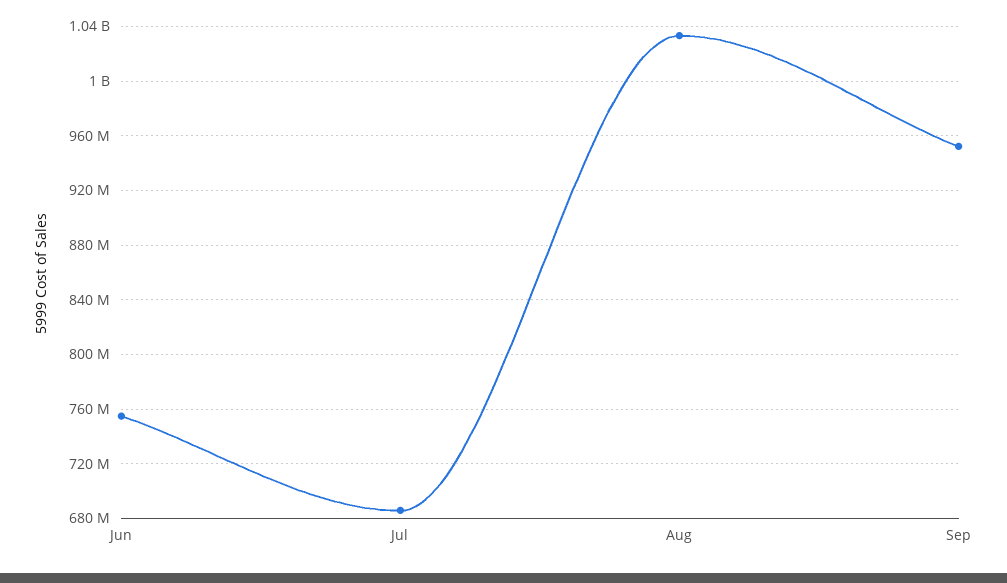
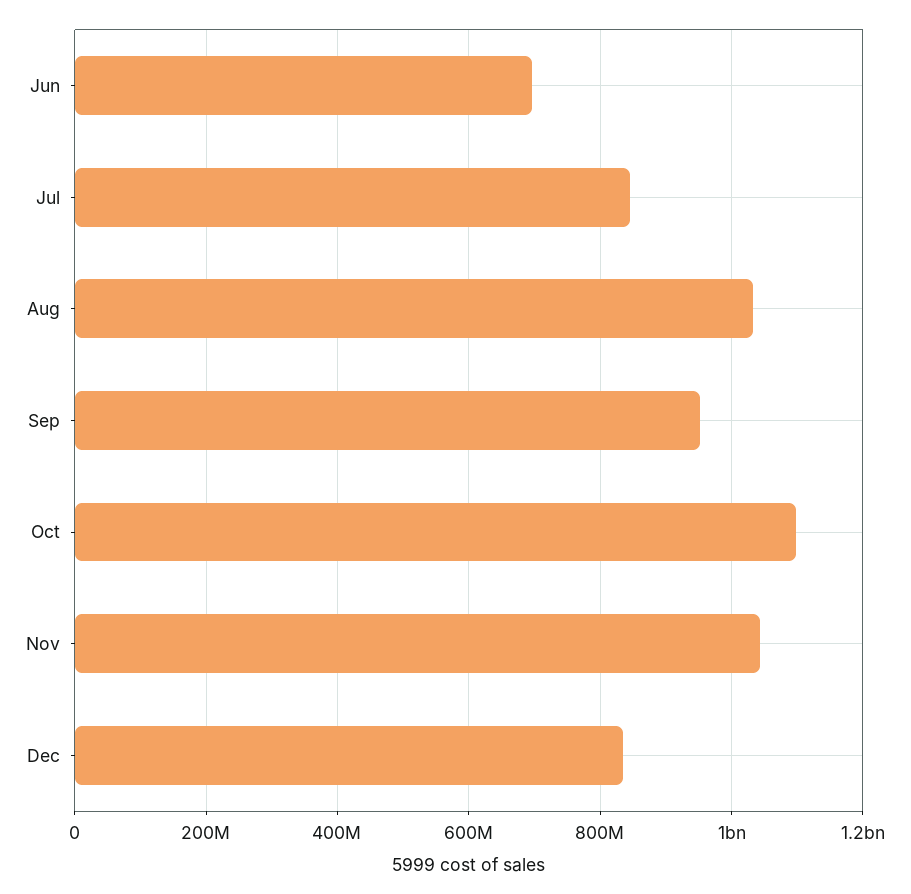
Jun: 755000000 -> 700000000
Jul: 685000000 -> 840000000
Oct: none -> 1100000000
Nov: none -> 1040000000
Dec: none -> 840000000

